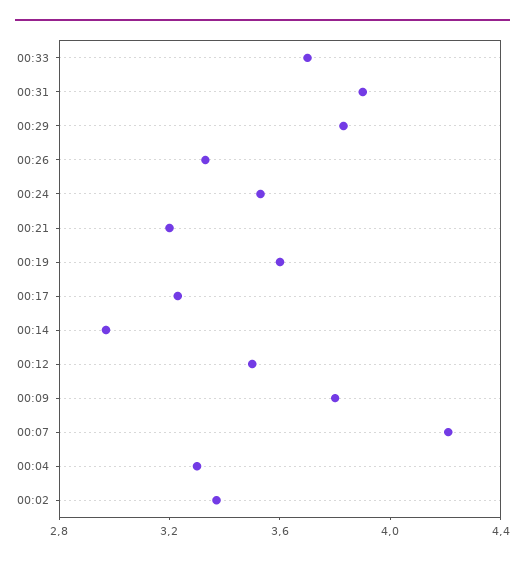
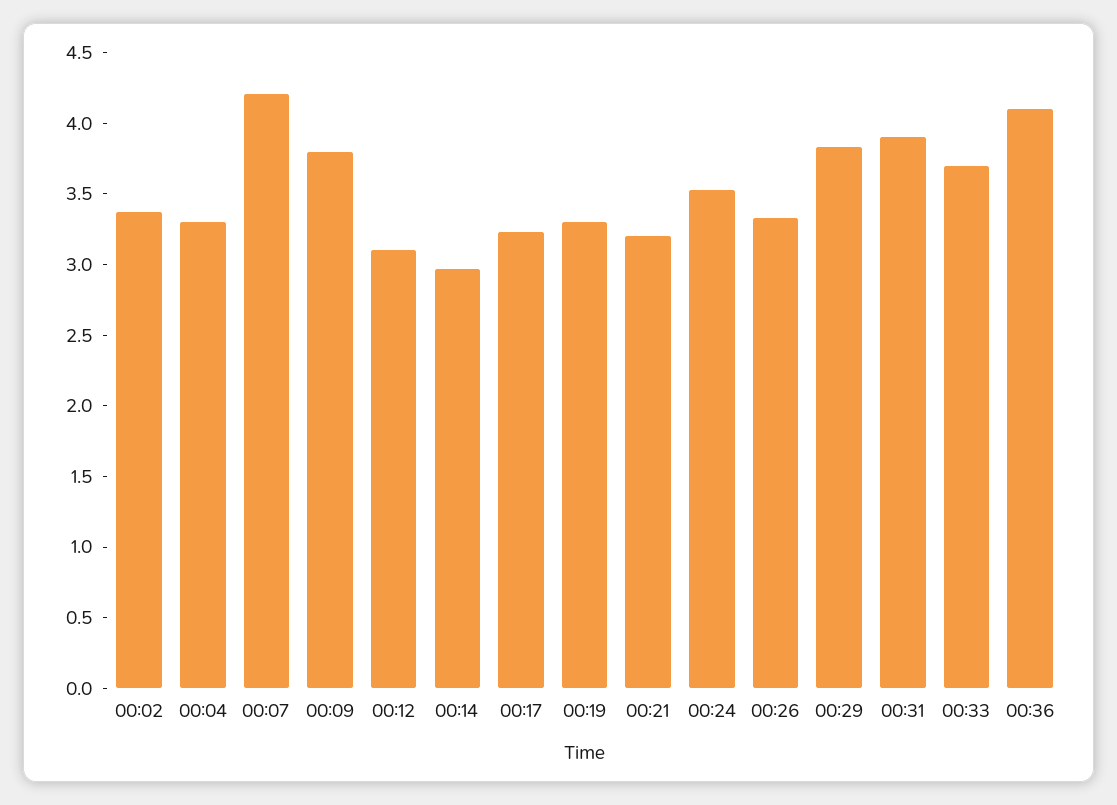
00:19: 3.6 -> 3.3
00:12: 3.5 -> 3.1
00:36: none -> 4.1

